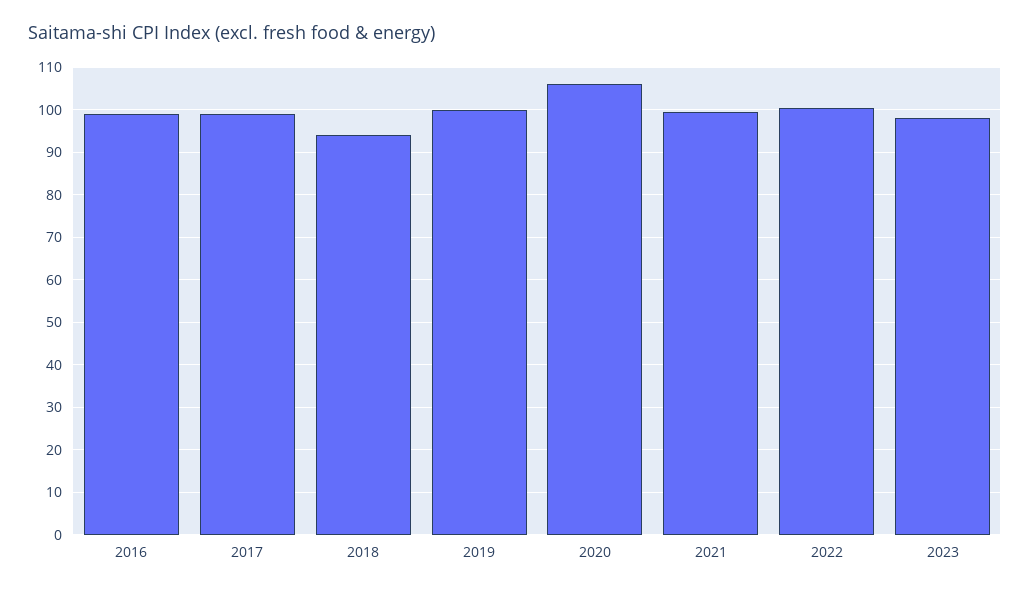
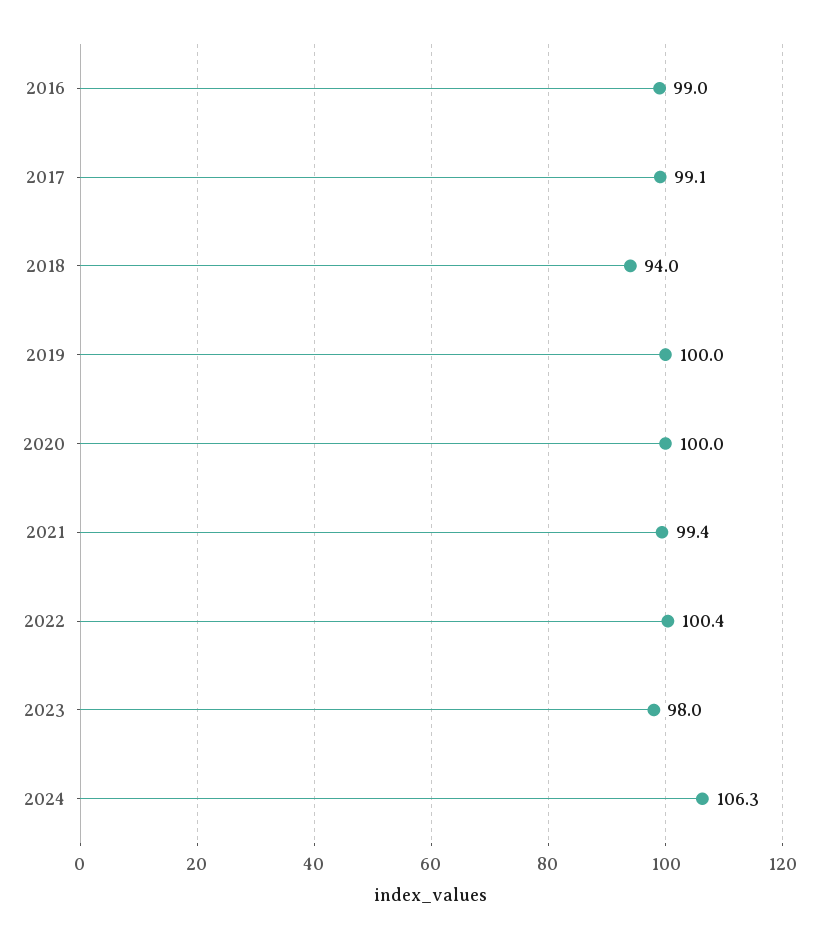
2020: 106 -> 100
2024: none -> 106.3

